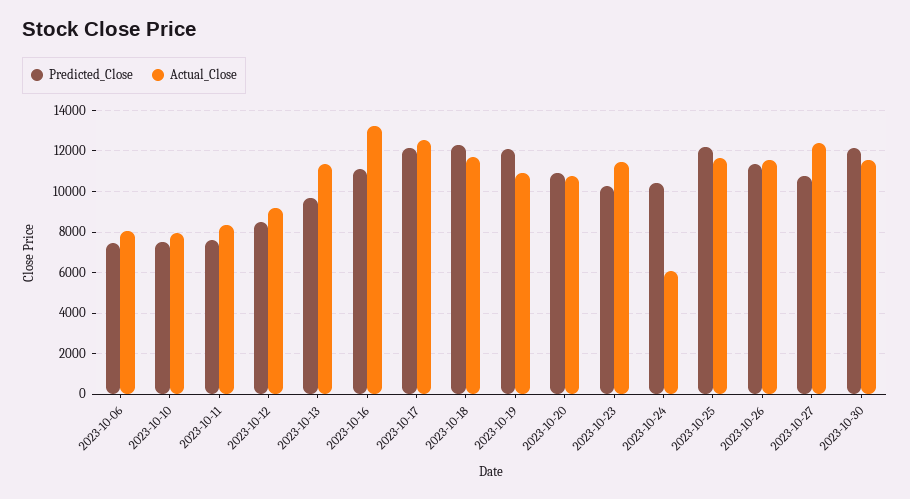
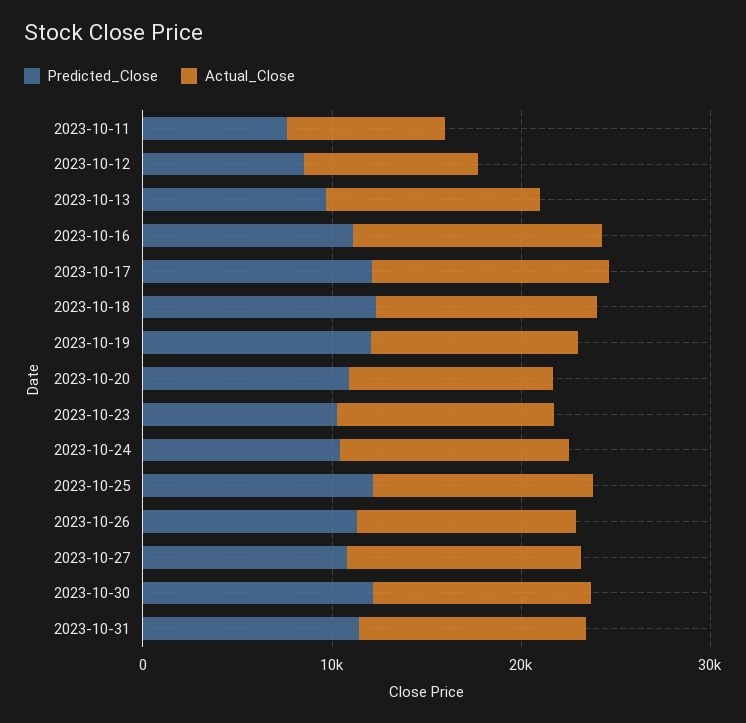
Predicted_Close, 2023-10-06: 7500 -> none
Actual_Close, 2023-10-06: 8000 -> none
Predicted_Close, 2023-10-10: 7500 -> none
Actual_Close, 2023-10-10: 8000 -> none
Actual_Close, 2023-10-24: 6000 -> 12000
Predicted_Close, 2023-10-31: none -> 12000
Actual_Close, 2023-10-31: none -> 12000

